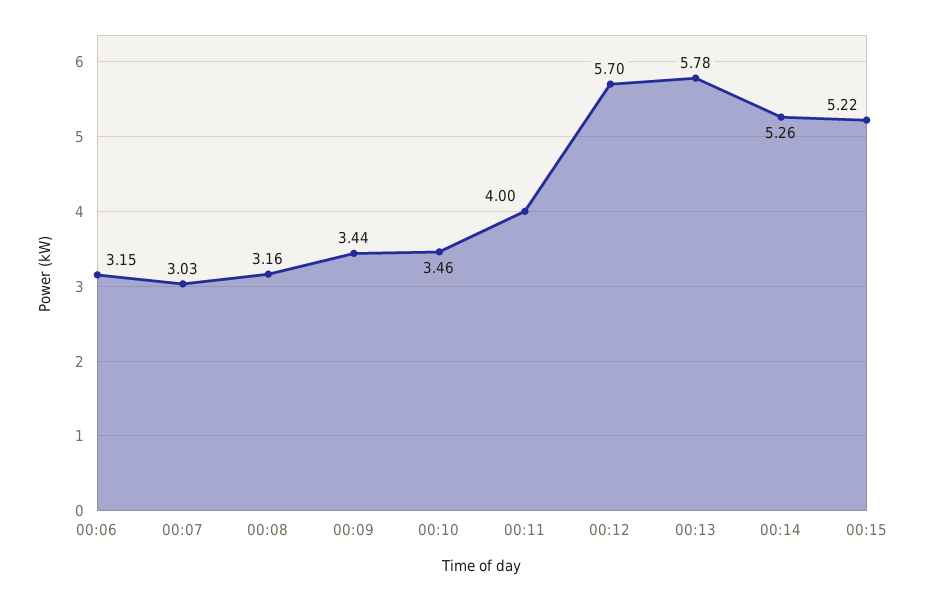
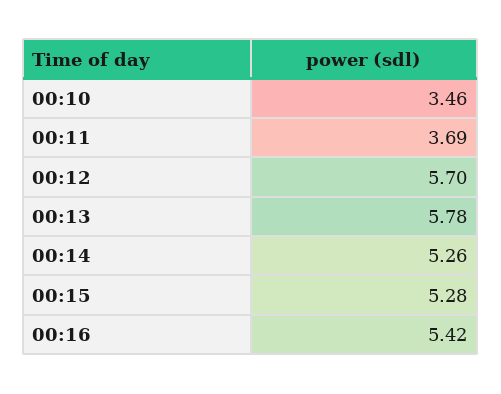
00:06: 3.15 -> none
00:07: 3.03 -> none
00:08: 3.16 -> none
00:09: 3.44 -> none
00:11: 4 -> 3.69
00:15: 5.22 -> 5.28
00:16: none -> 5.42

